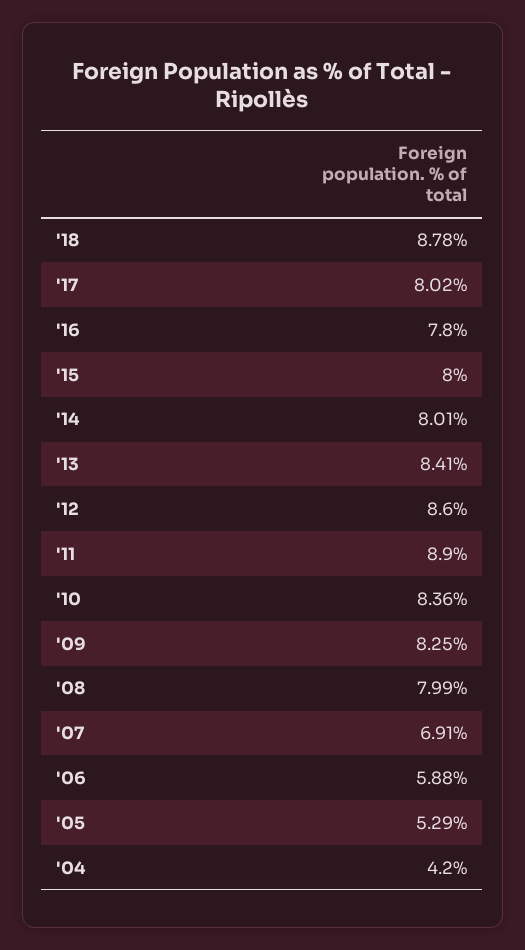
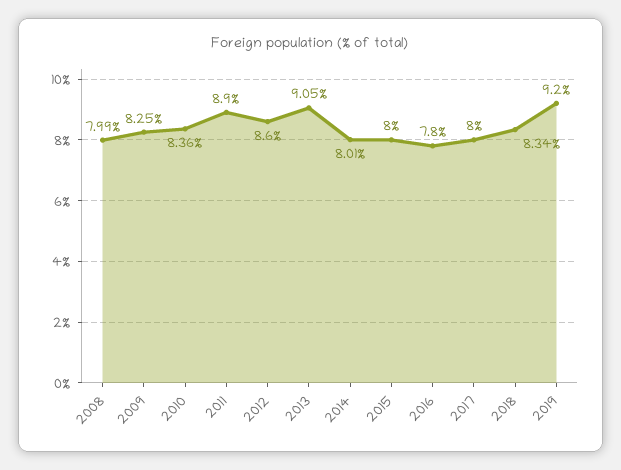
'18: 8.78 -> 8.34
'17: 8.02 -> 8
'13: 8.41 -> 9.05
'07: 6.91 -> none
'06: 5.88 -> none
'05: 5.29 -> none
'04: 4.2 -> none
2019: none -> 9.2

